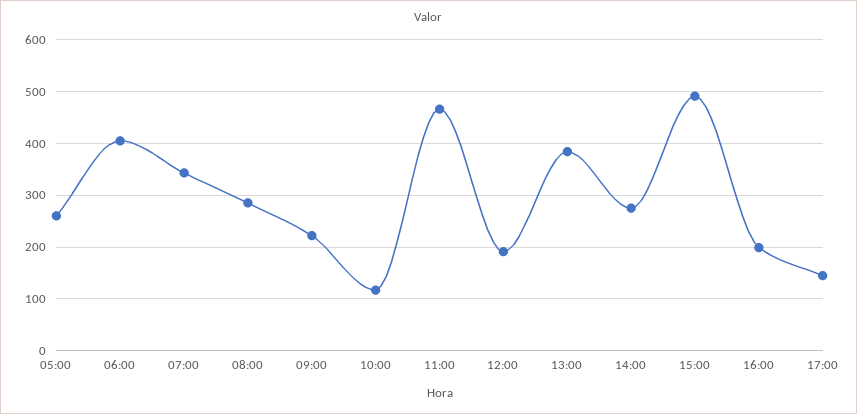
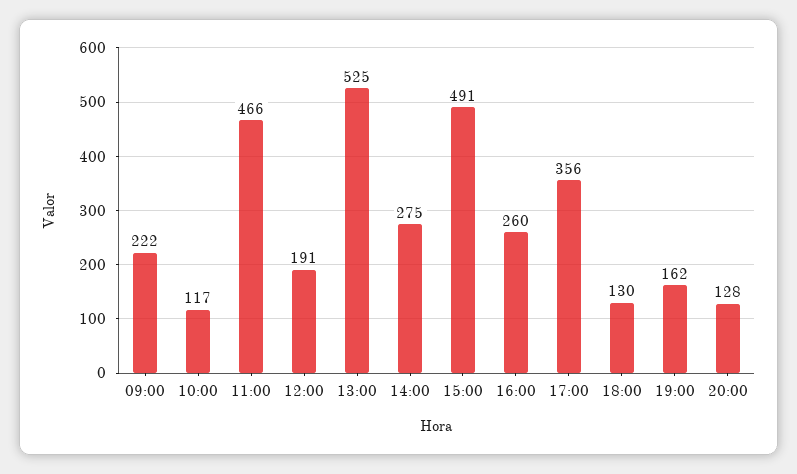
05:00: 260 -> none
06:00: 400 -> none
07:00: 340 -> none
08:00: 280 -> none
13:00: 380 -> 525
16:00: 200 -> 260
17:00: 140 -> 356
18:00: none -> 130
19:00: none -> 162
20:00: none -> 128

